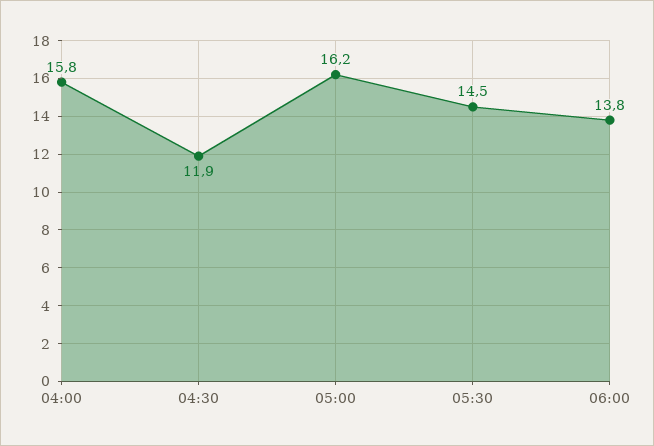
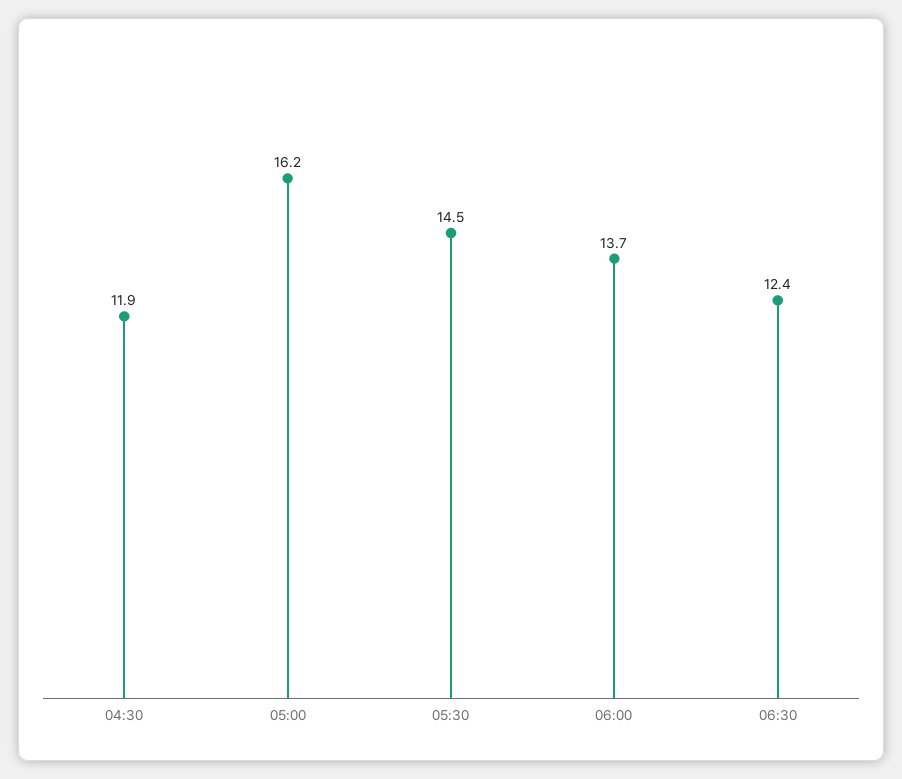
04:00: 15.8 -> none
06:00: 13.8 -> 13.7
06:30: none -> 12.4

